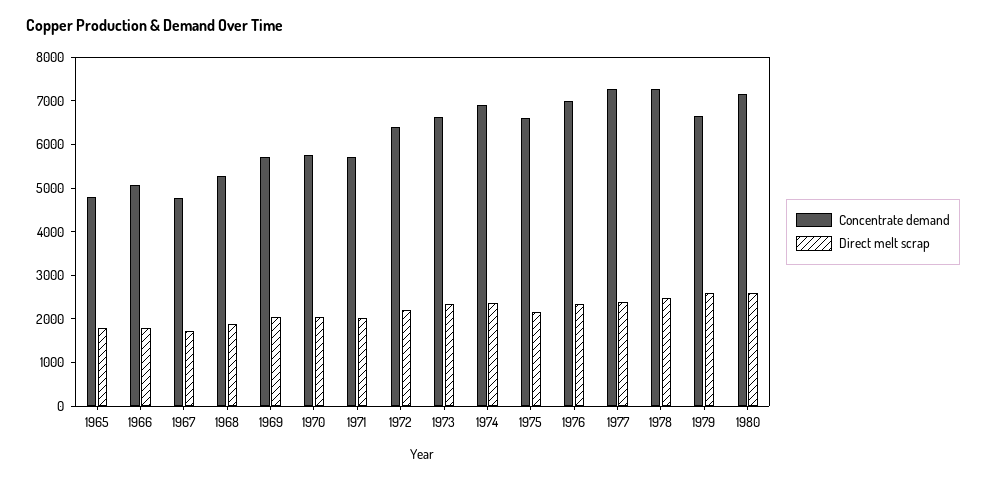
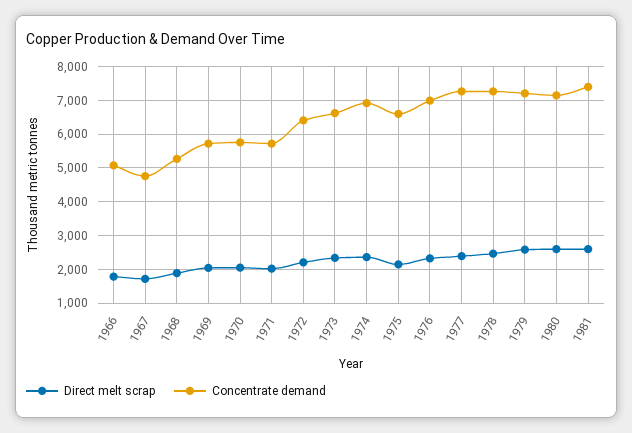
Concentrate demand, 1965: 4800 -> none
Direct melt scrap, 1965: 1800 -> none
Concentrate demand, 1979: 6600 -> 7200
Direct melt scrap, 1981: none -> 2600
Concentrate demand, 1981: none -> 7400

